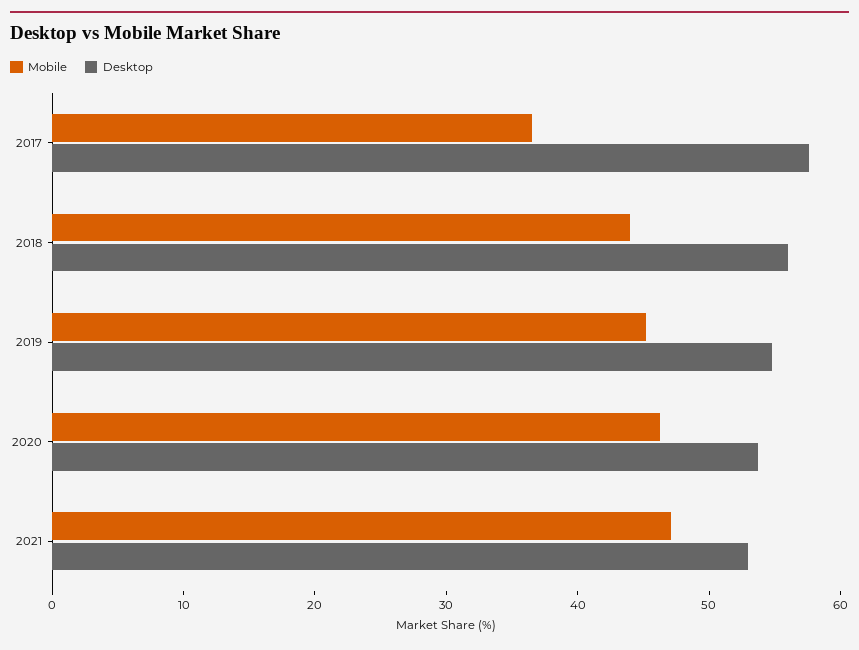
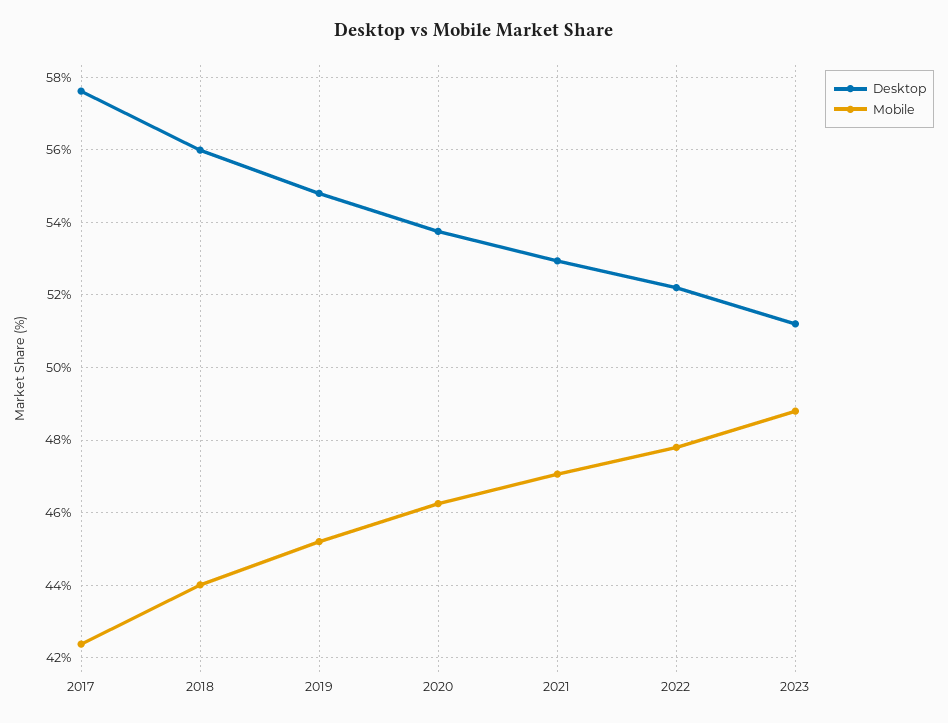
Mobile, 2017: 36 -> 42.4
Desktop, 2022: none -> 52.2
Mobile, 2022: none -> 47.8
Desktop, 2023: none -> 51.2
Mobile, 2023: none -> 48.8

